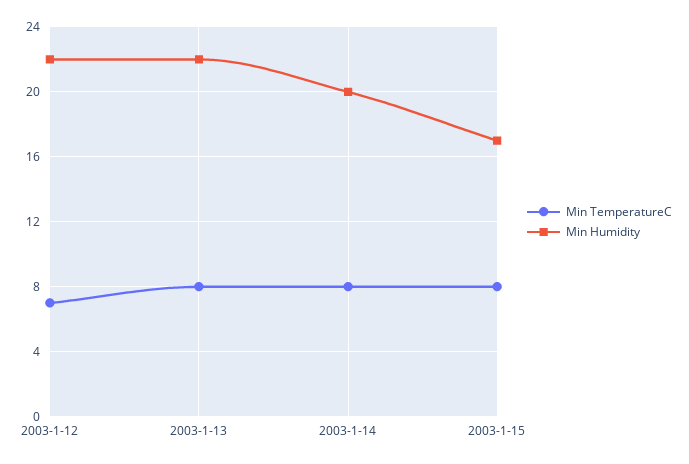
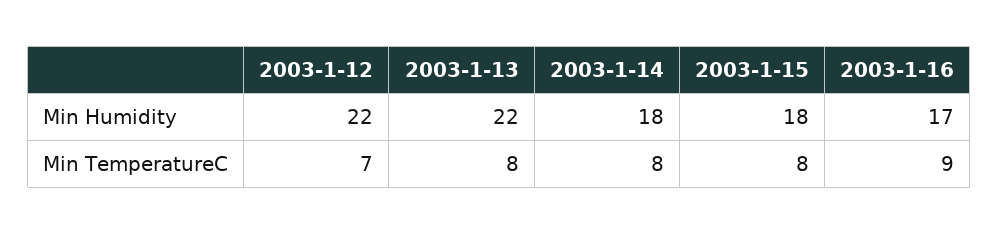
Min Humidity, 2003-1-14: 20 -> 18
Min Humidity, 2003-1-15: 17 -> 18
Min Humidity, 2003-1-16: none -> 17
Min TemperatureC, 2003-1-16: none -> 9

